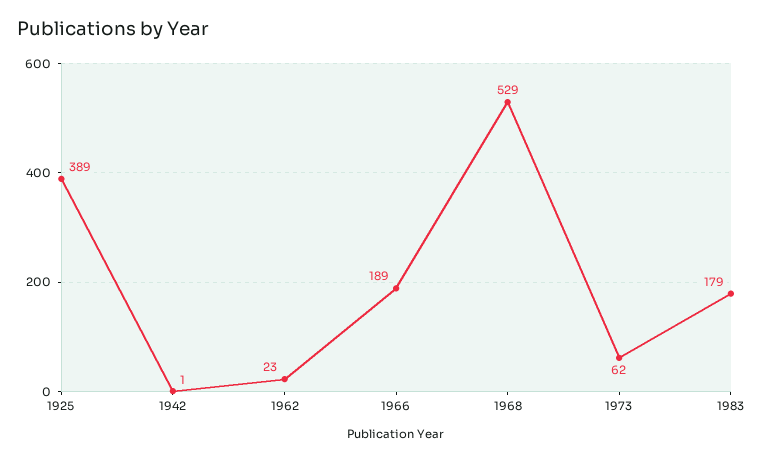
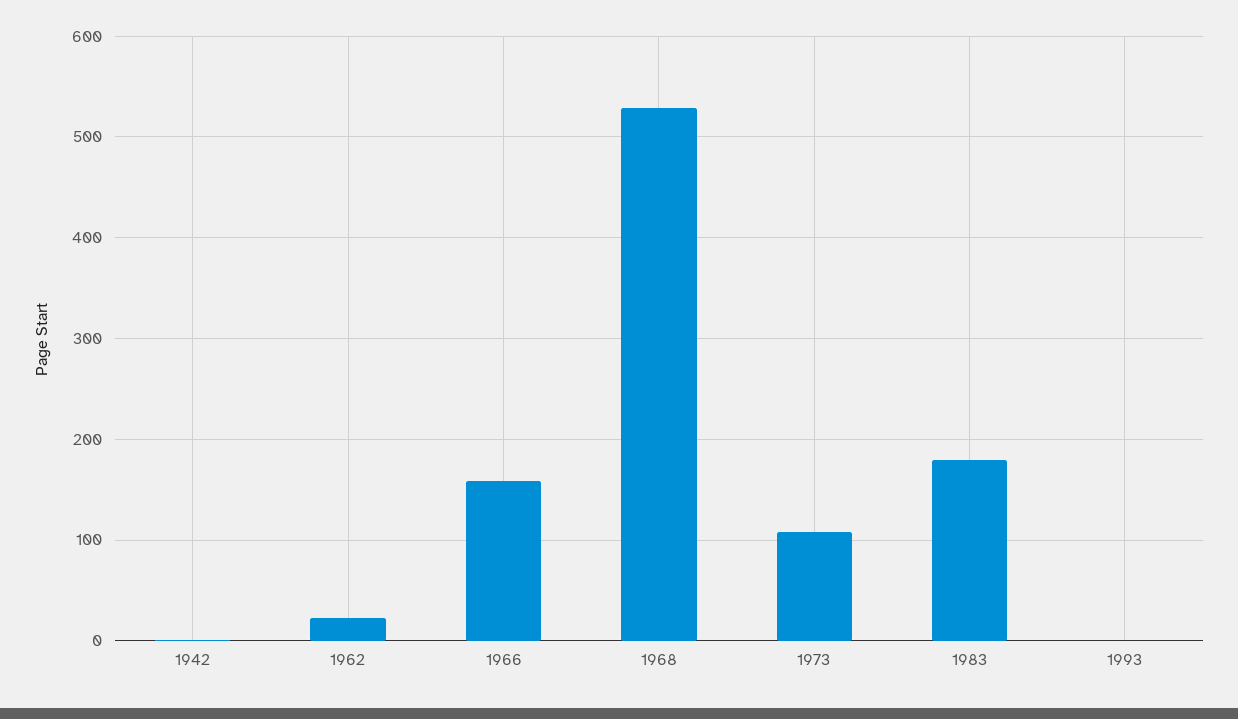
1925: 389 -> none
1966: 189 -> 160
1973: 62 -> 110
1993: none -> 0

